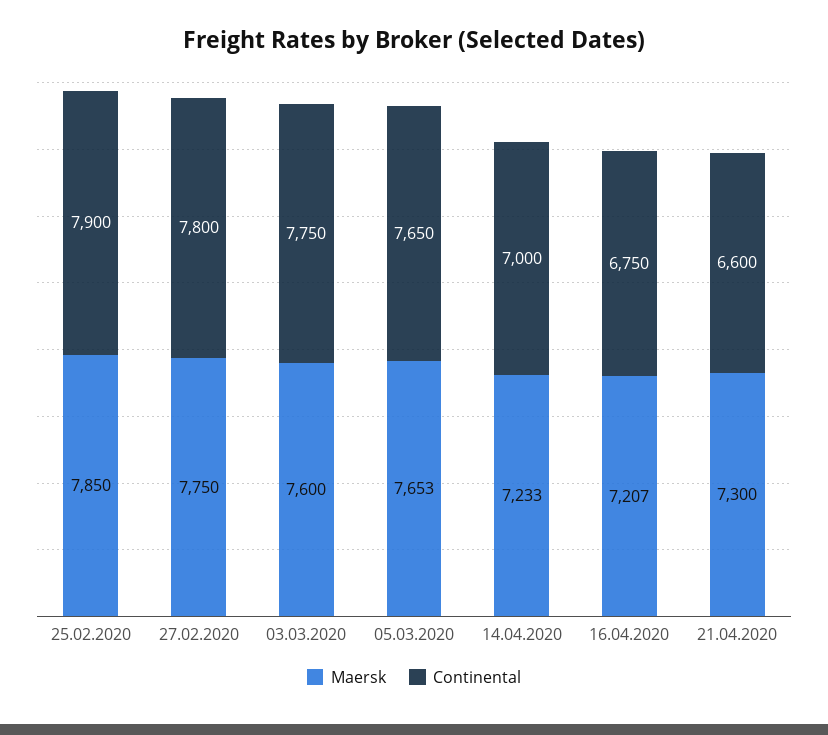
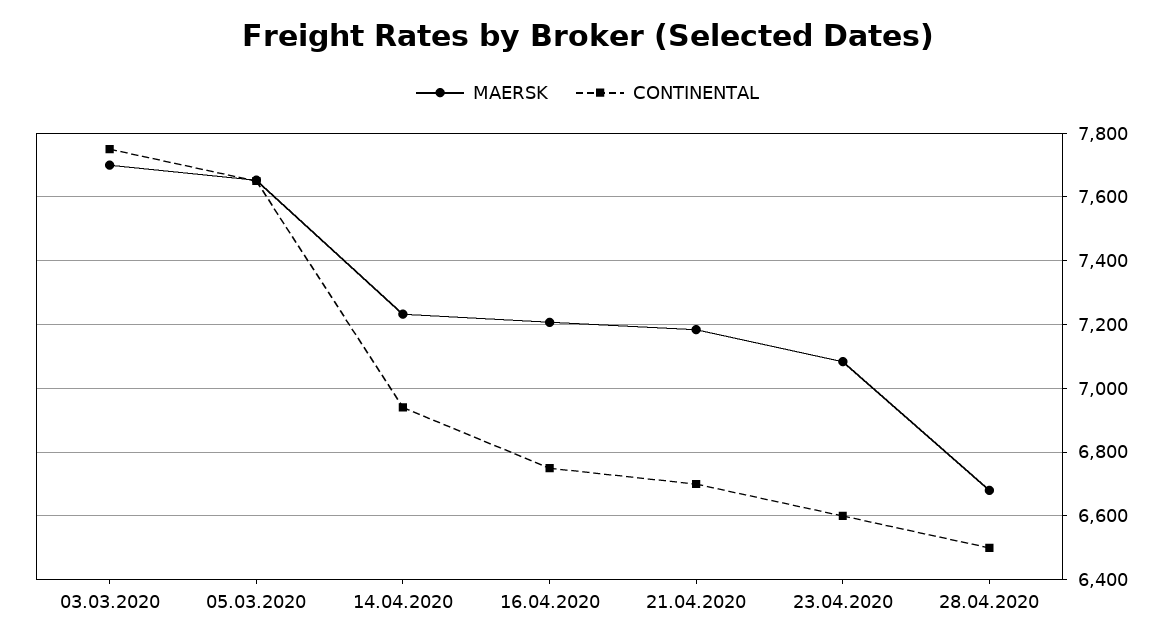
Maersk, 25.02.2020: 7850 -> none
Continental, 25.02.2020: 7900 -> none
Maersk, 27.02.2020: 7750 -> none
Continental, 27.02.2020: 7800 -> none
Maersk, 03.03.2020: 7600 -> 7700
Continental, 14.04.2020: 7000 -> 6940
Maersk, 21.04.2020: 7300 -> 7180
Continental, 21.04.2020: 6600 -> 6700
Maersk, 23.04.2020: none -> 7080
Continental, 23.04.2020: none -> 6600
Maersk, 28.04.2020: none -> 6680
Continental, 28.04.2020: none -> 6500

